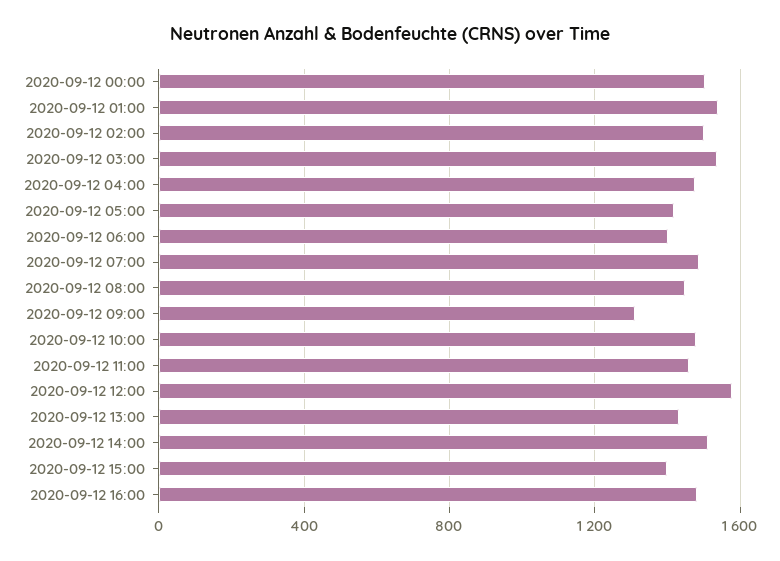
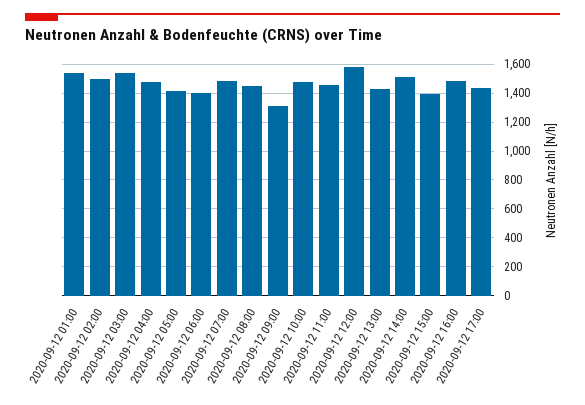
2020-09-12 00:00: 1500 -> none
2020-09-12 17:00: none -> 1450

